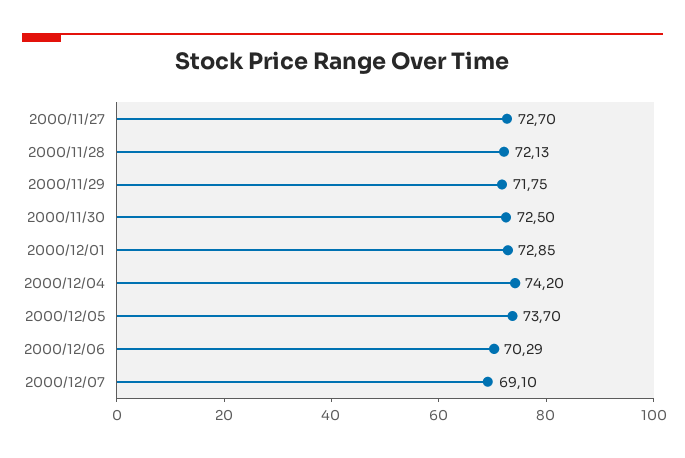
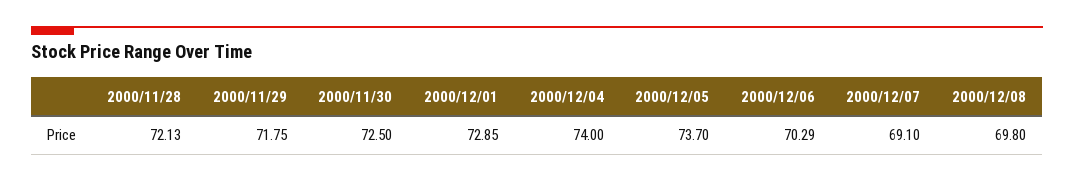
2000/11/27: 72.7 -> none
2000/12/04: 74.2 -> 74
2000/12/08: none -> 69.8

